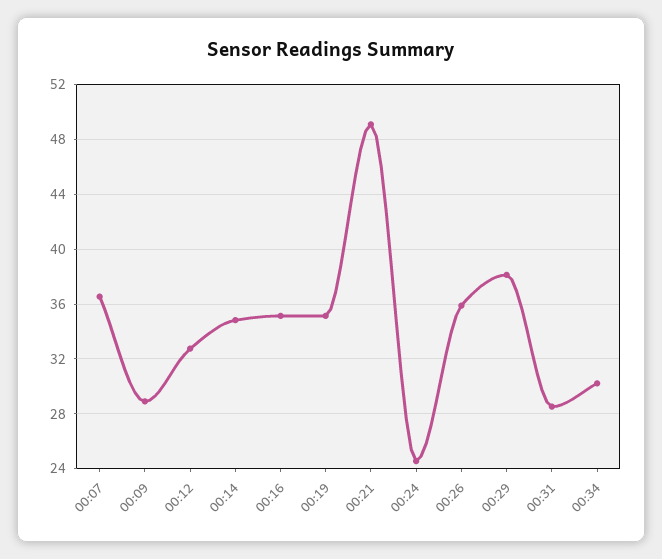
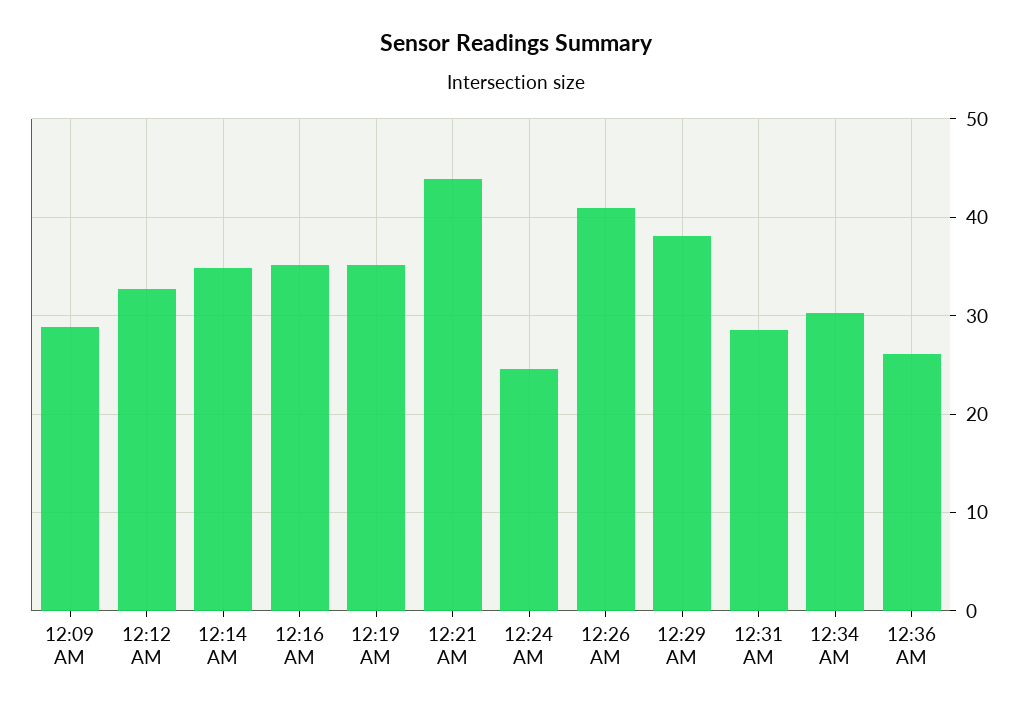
00:07: 36.5 -> none
00:21: 49 -> 44
00:26: 36 -> 41
12:36 AM: none -> 26

